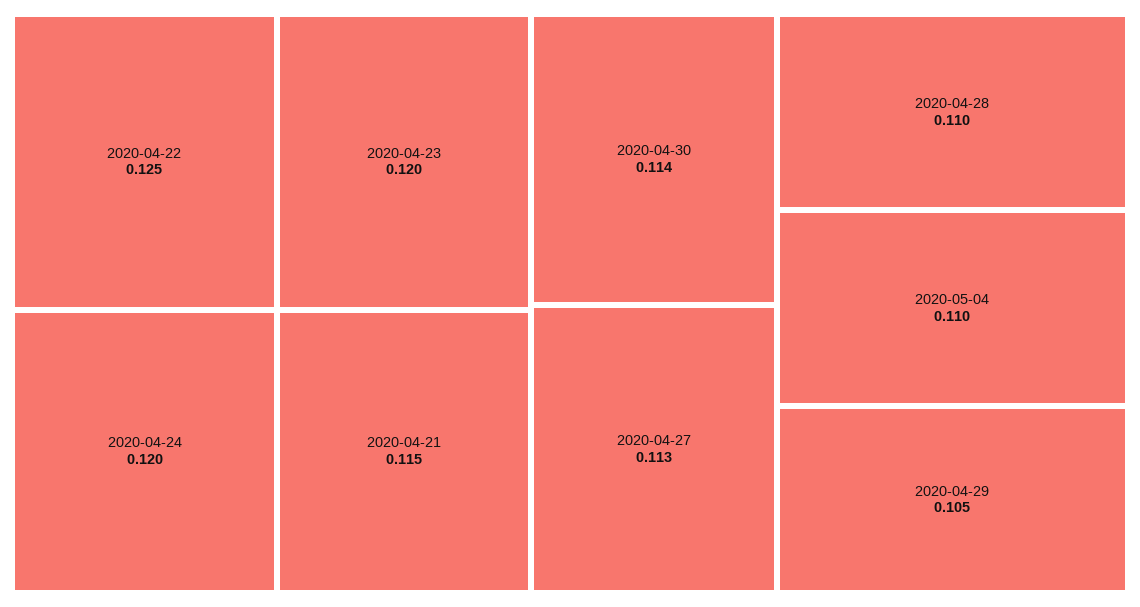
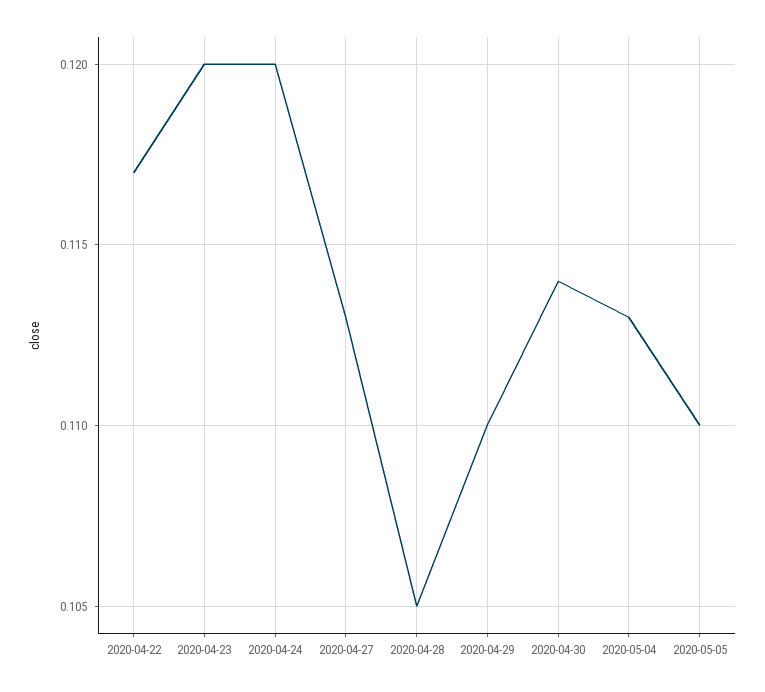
2020-04-22: 0.125 -> 0.117
2020-04-21: 0.115 -> none
2020-04-28: 0.11 -> 0.105
2020-05-04: 0.11 -> 0.113
2020-04-29: 0.105 -> 0.11
2020-05-05: none -> 0.11

